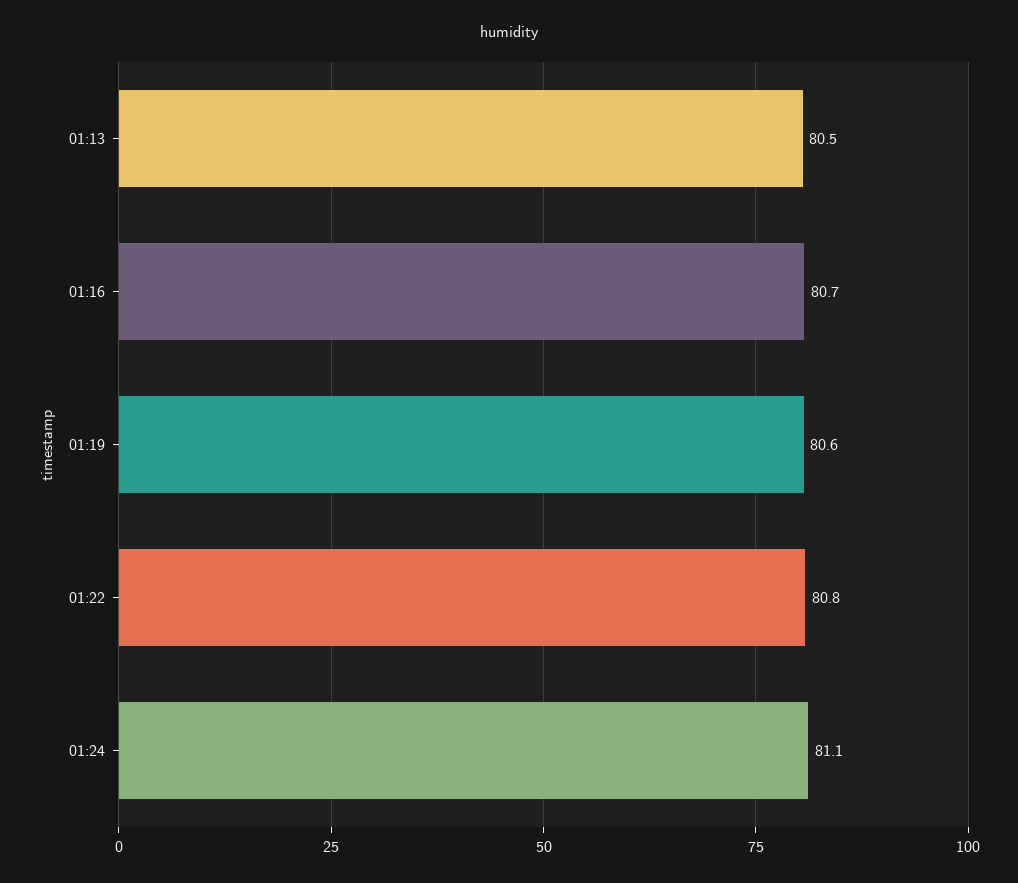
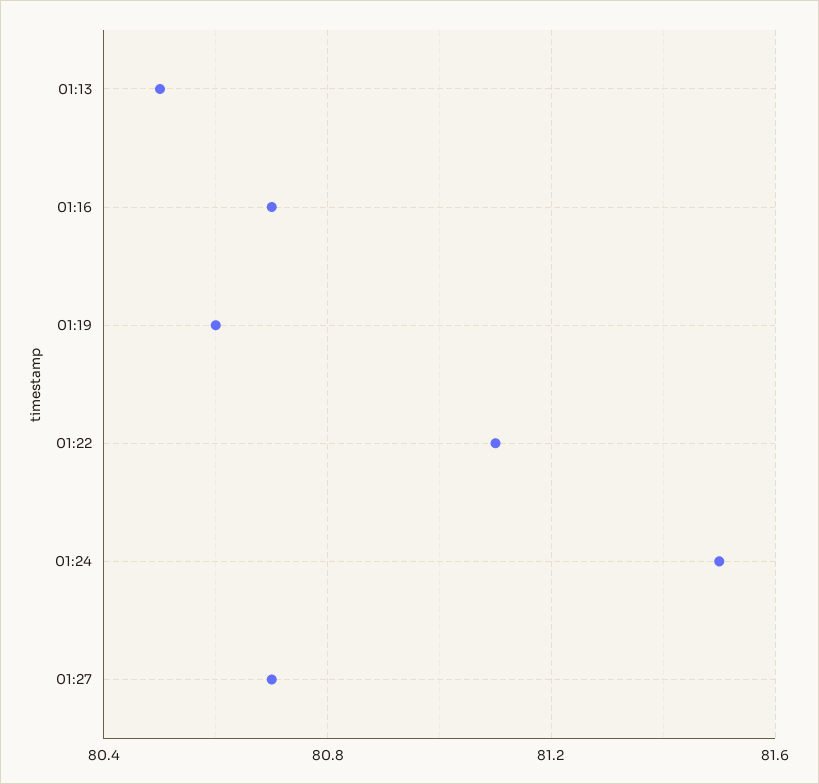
01:22: 80.8 -> 81.1
01:24: 81.1 -> 81.5
01:27: none -> 80.7

